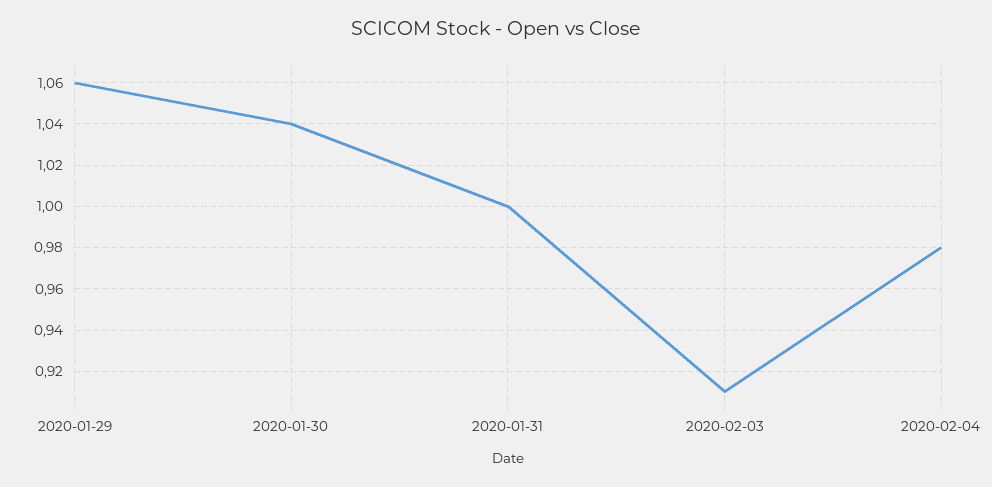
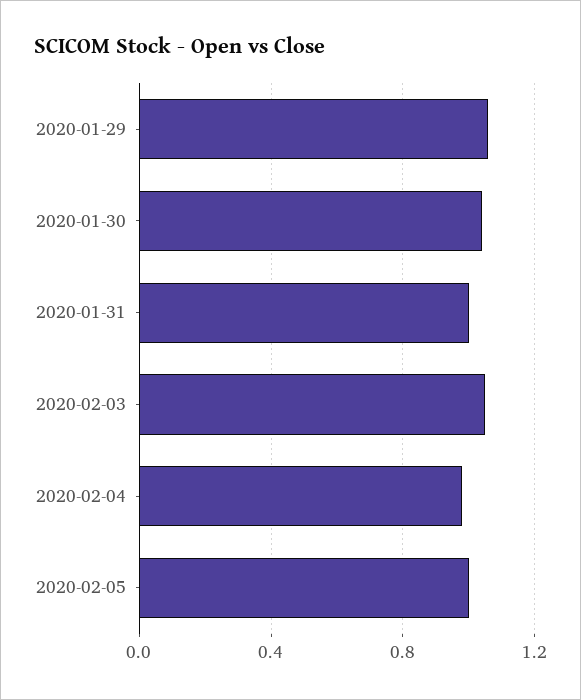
2020-02-03: 0.91 -> 1.05
2020-02-05: none -> 1

